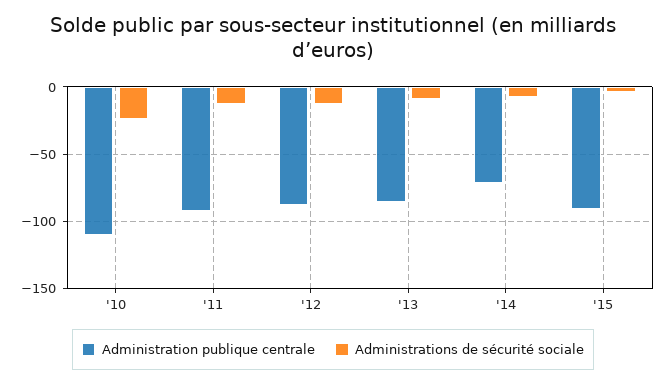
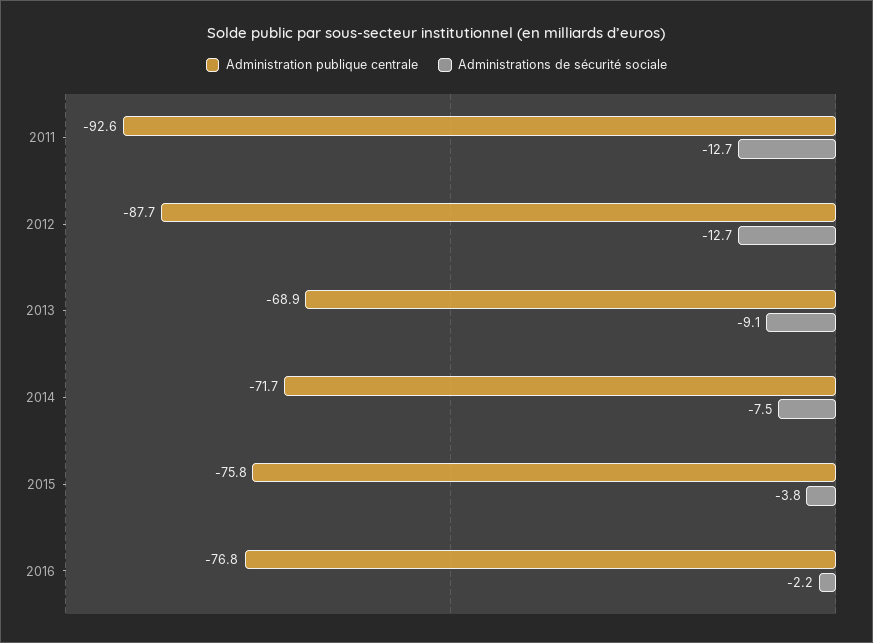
Administration publique centrale, '10: -110 -> none
Administrations de sécurité sociale, '10: -25 -> none
Administration publique centrale, '13: -85 -> -68.9
Administration publique centrale, '15: -90 -> -75.8
Administration publique centrale, 2016: none -> -76.8
Administrations de sécurité sociale, 2016: none -> -2.2

